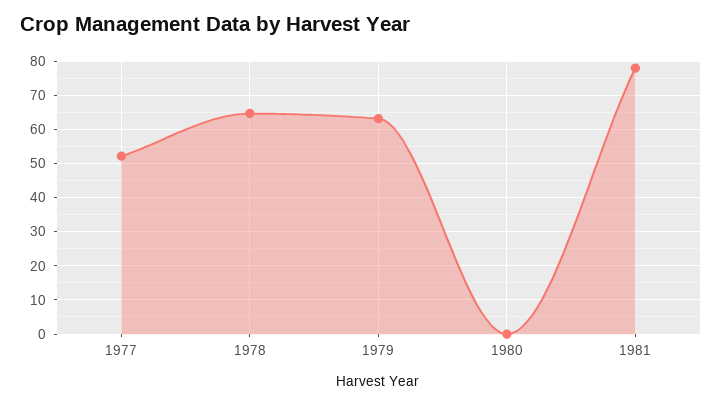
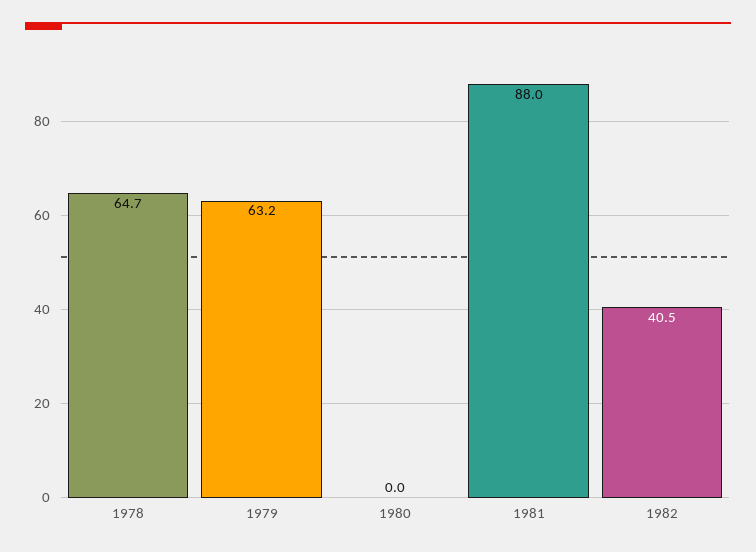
1977: 52 -> none
1981: 78 -> 88
1982: none -> 40.5

